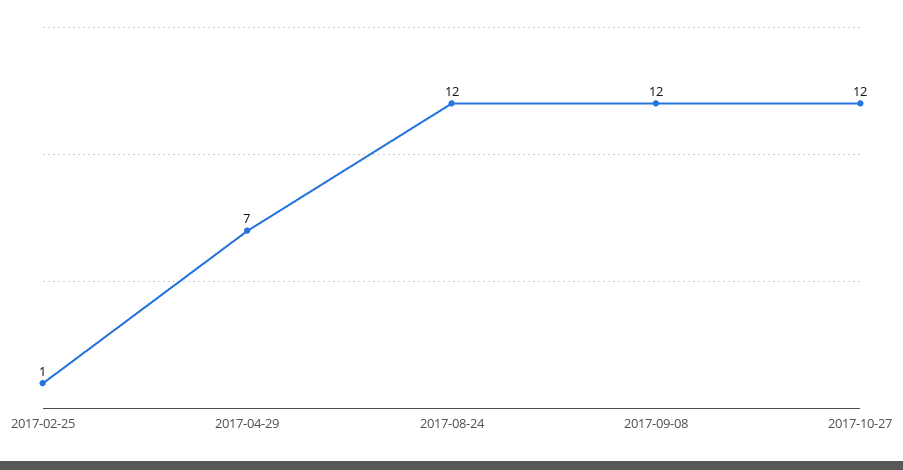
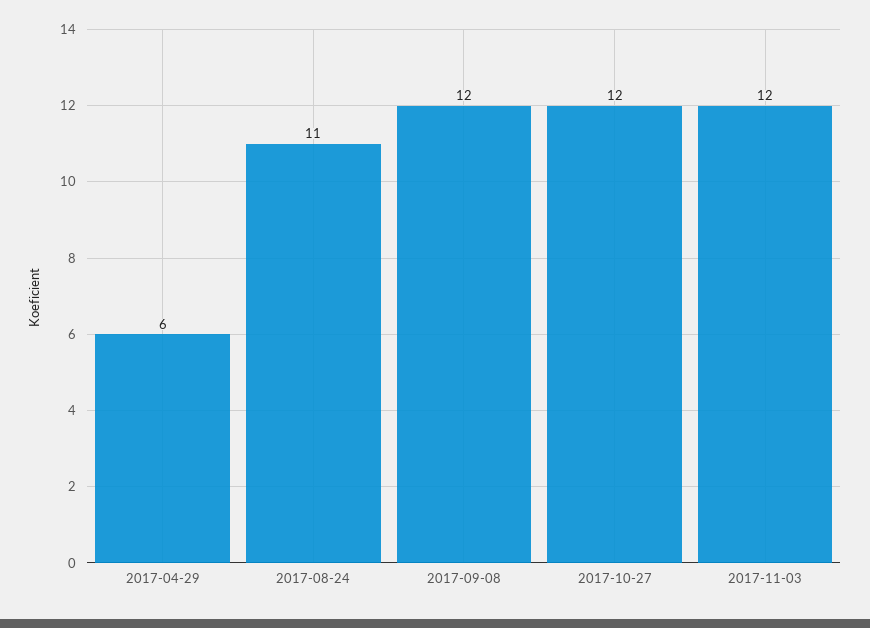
2017-02-25: 1 -> none
2017-04-29: 7 -> 6
2017-08-24: 12 -> 11
2017-11-03: none -> 12

